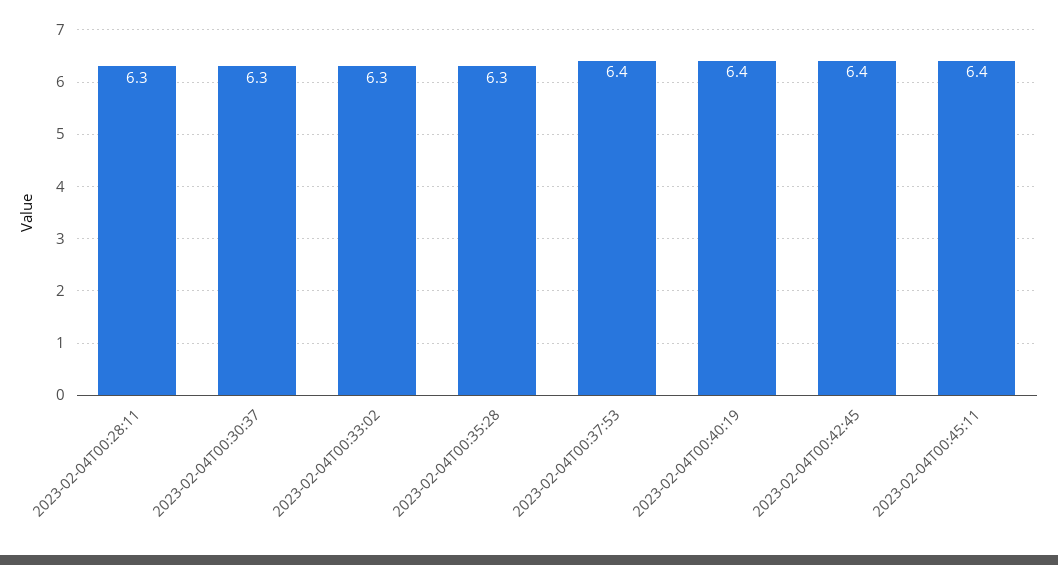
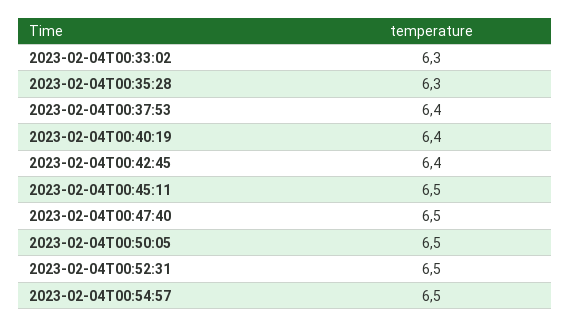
2023-02-04T00:28:11: 6.3 -> none
2023-02-04T00:30:37: 6.3 -> none
2023-02-04T00:45:11: 6.4 -> 6.5
2023-02-04T00:47:40: none -> 6.5
2023-02-04T00:50:05: none -> 6.5
2023-02-04T00:52:31: none -> 6.5
2023-02-04T00:54:57: none -> 6.5

